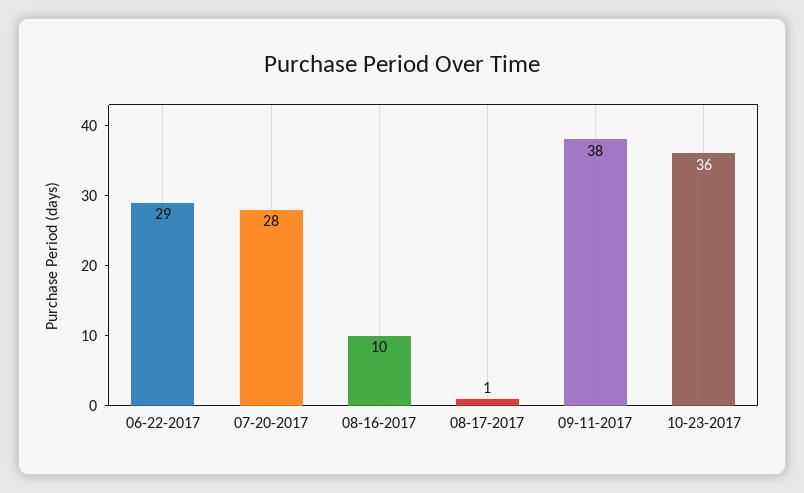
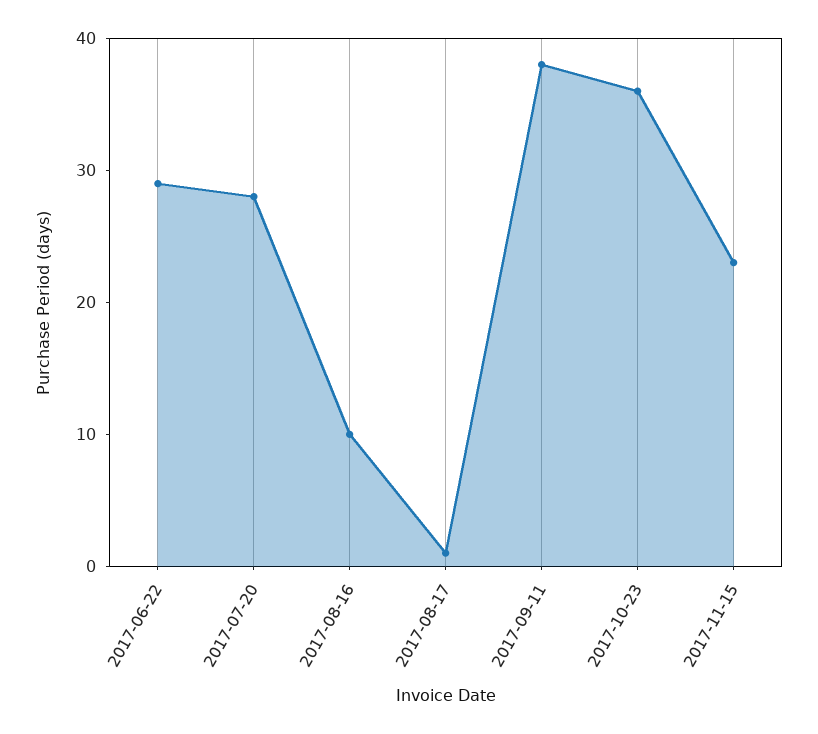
2017-11-15: none -> 23

